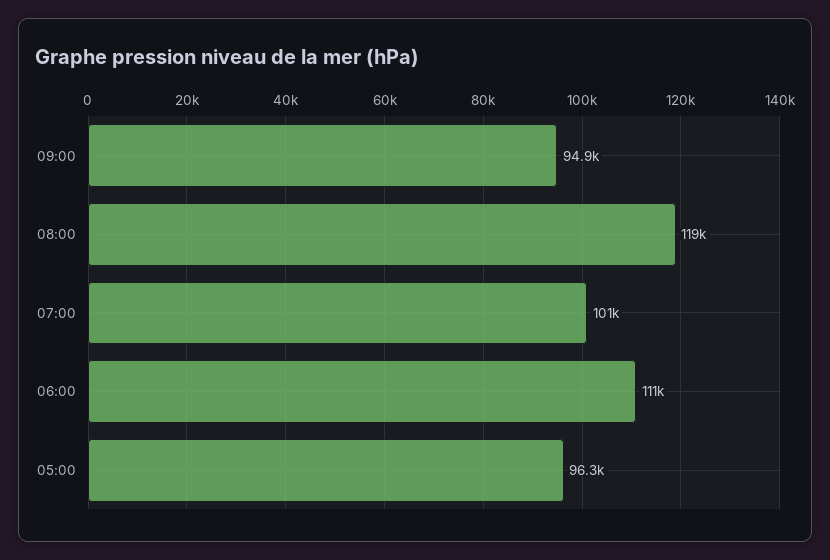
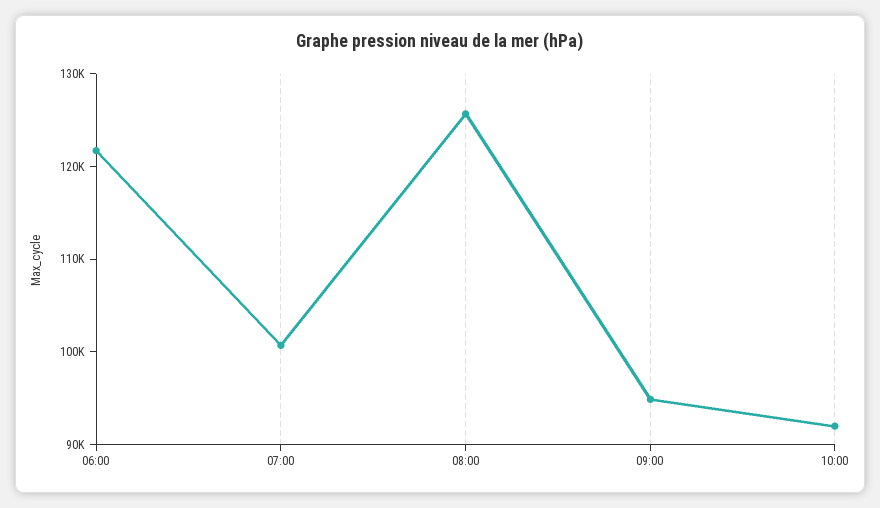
08:00: 119000 -> 126000
06:00: 111000 -> 122000
05:00: 96300 -> none
10:00: none -> 92000

